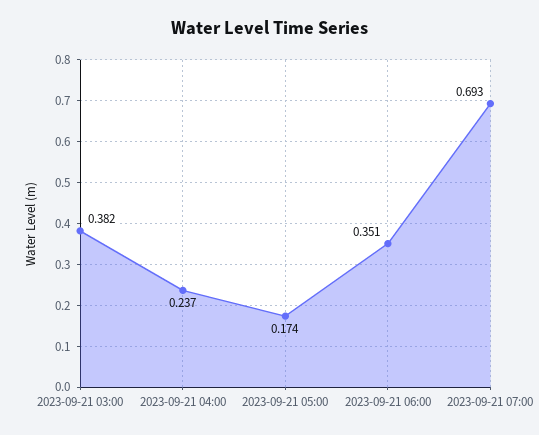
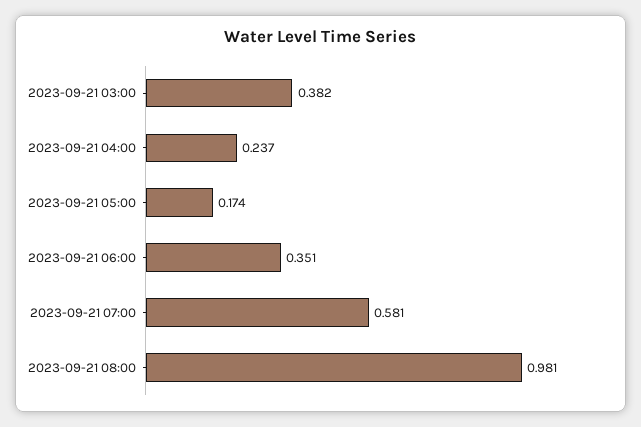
2023-09-21 07:00: 0.693 -> 0.581
2023-09-21 08:00: none -> 0.981

